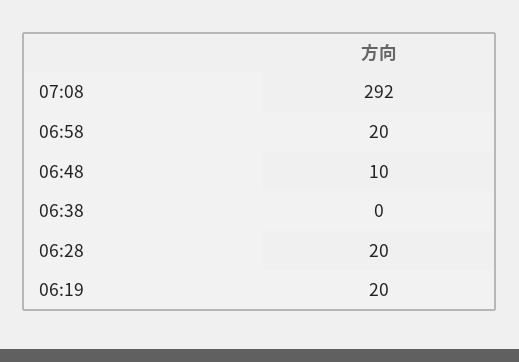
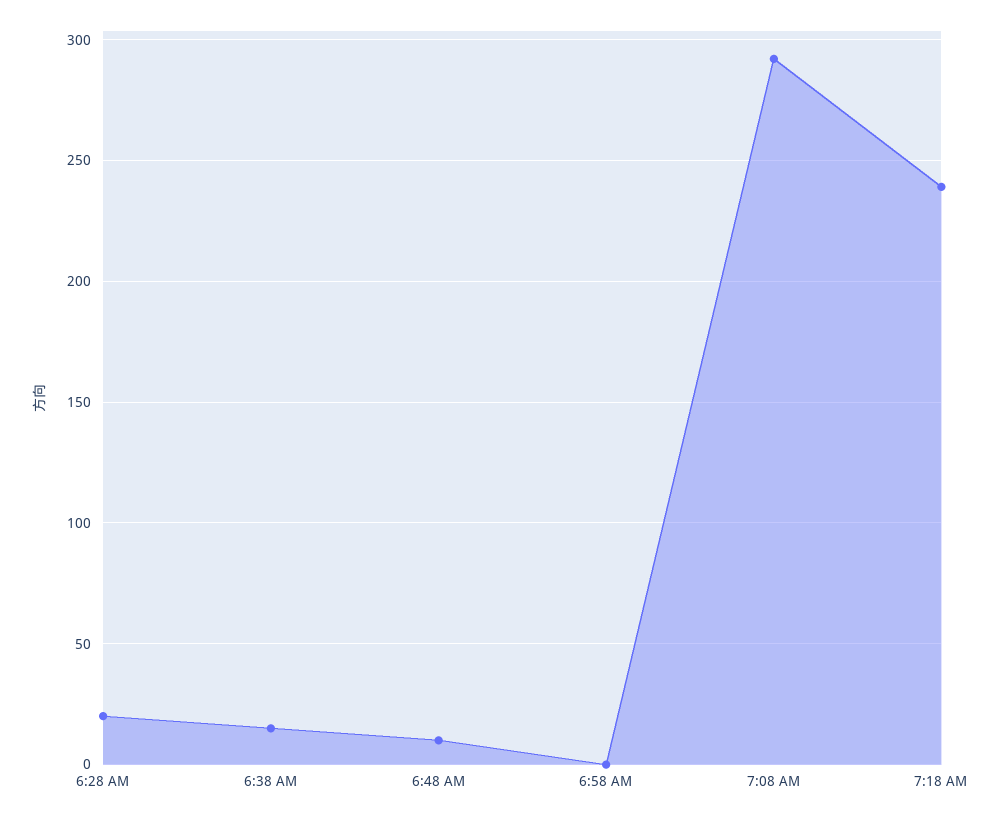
06:58: 20 -> 0
06:38: 0 -> 15
06:19: 20 -> none
7:18 AM: none -> 240

